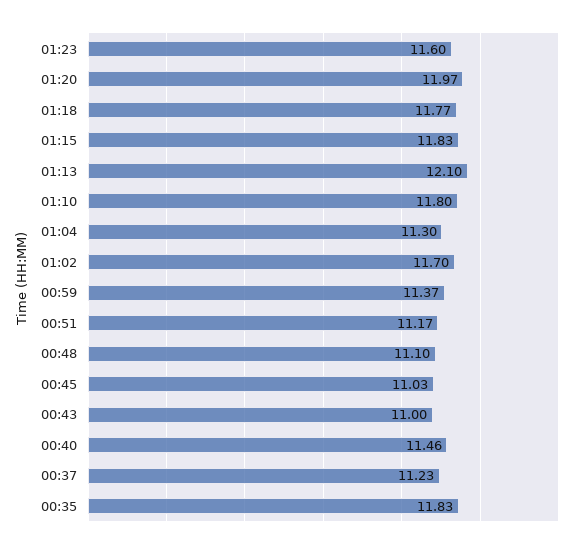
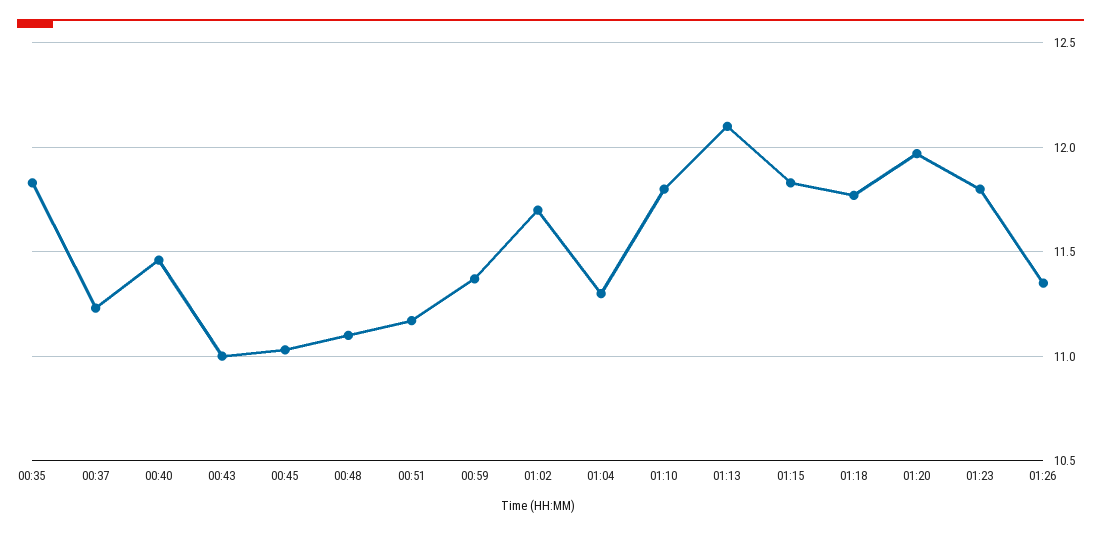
01:23: 11.6 -> 11.8
01:26: none -> 11.35

